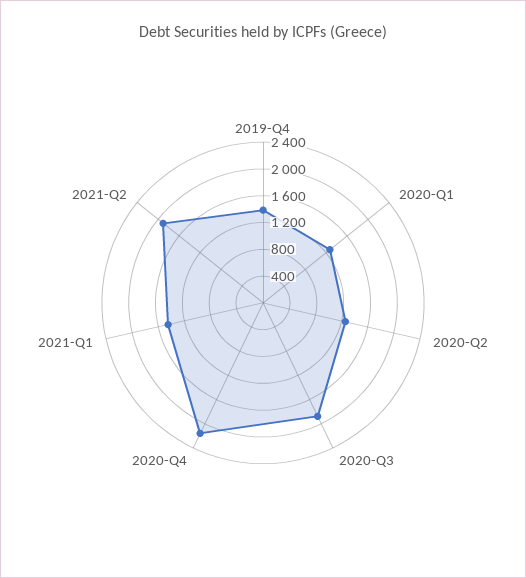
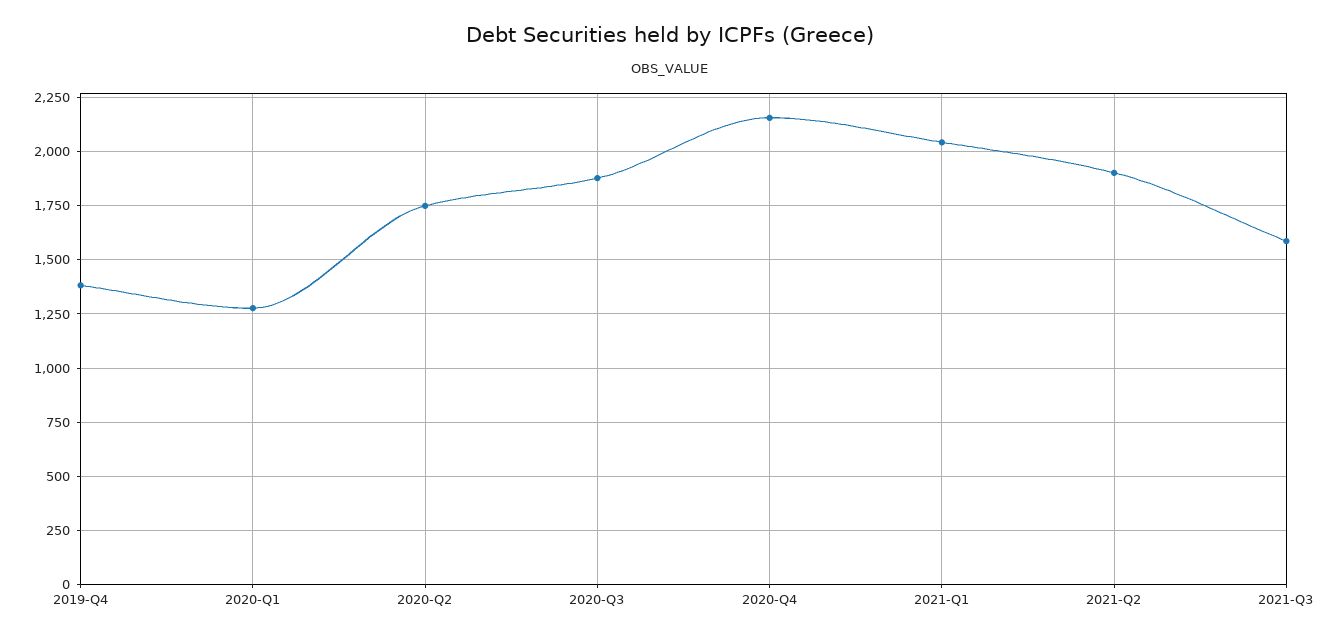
2020-Q2: 1200 -> 1750
2021-Q1: 1400 -> 2050
2021-Q3: none -> 1600

